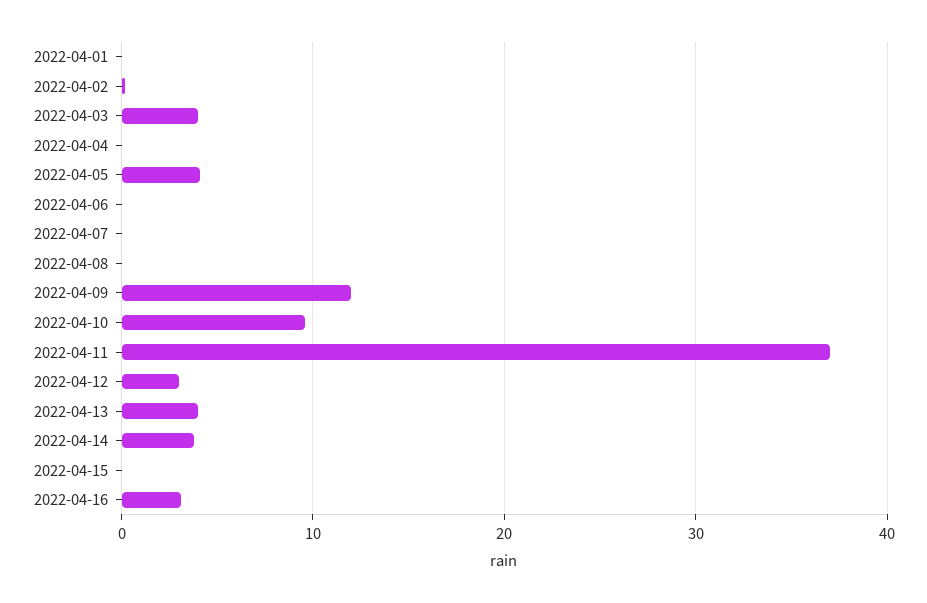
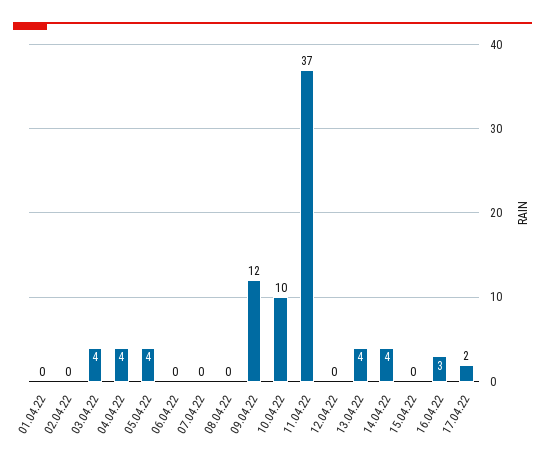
2022-04-04: 0 -> 4
2022-04-12: 3 -> 0
17.04.22: none -> 2

